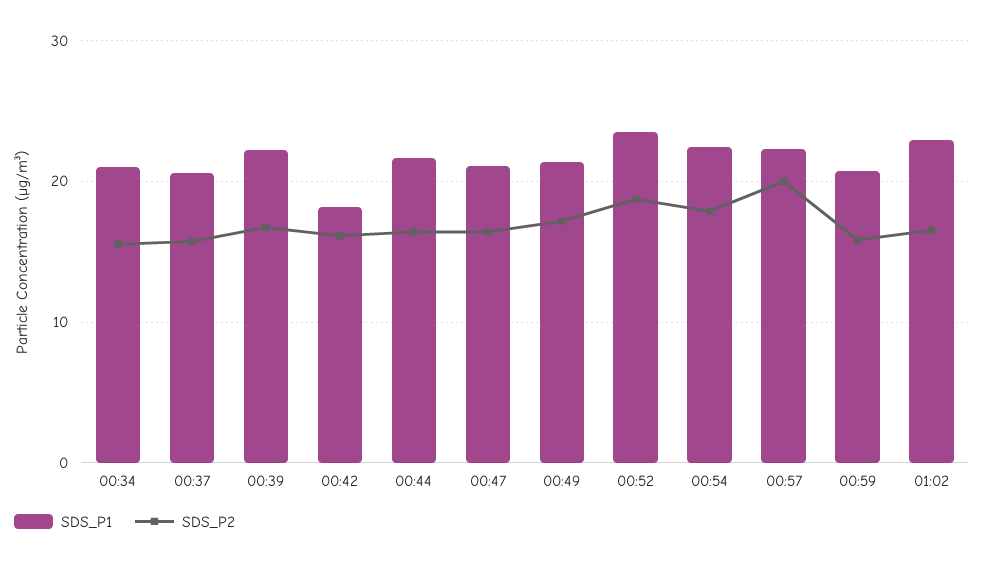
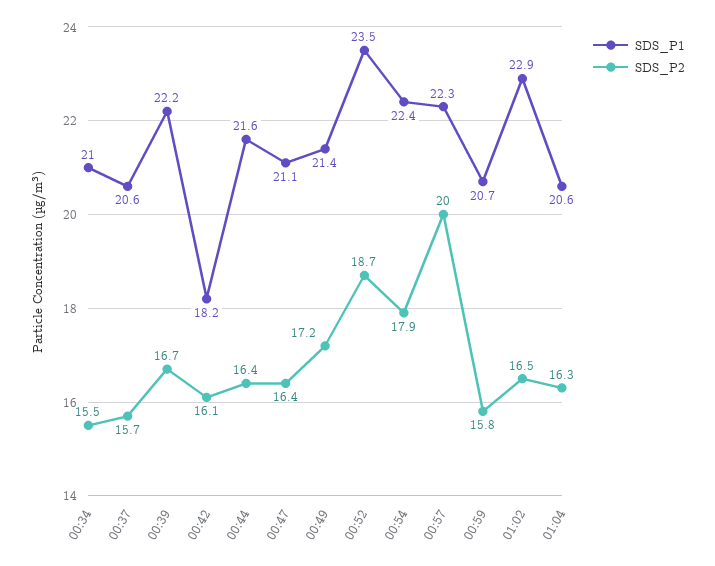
SDS_P1, 01:04: none -> 20.6
SDS_P2, 01:04: none -> 16.3

